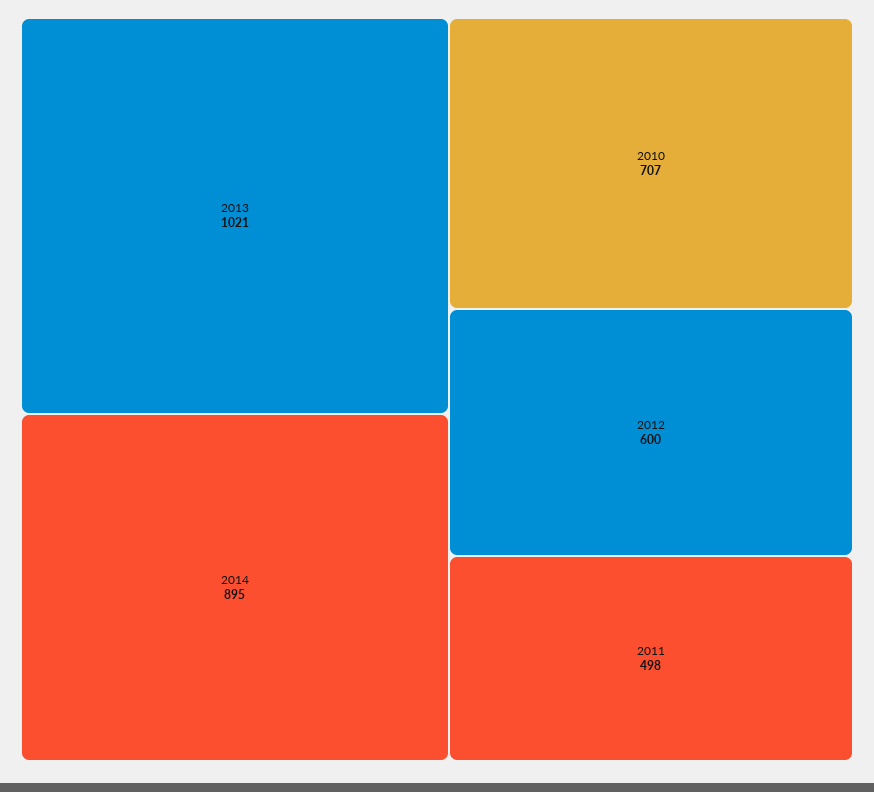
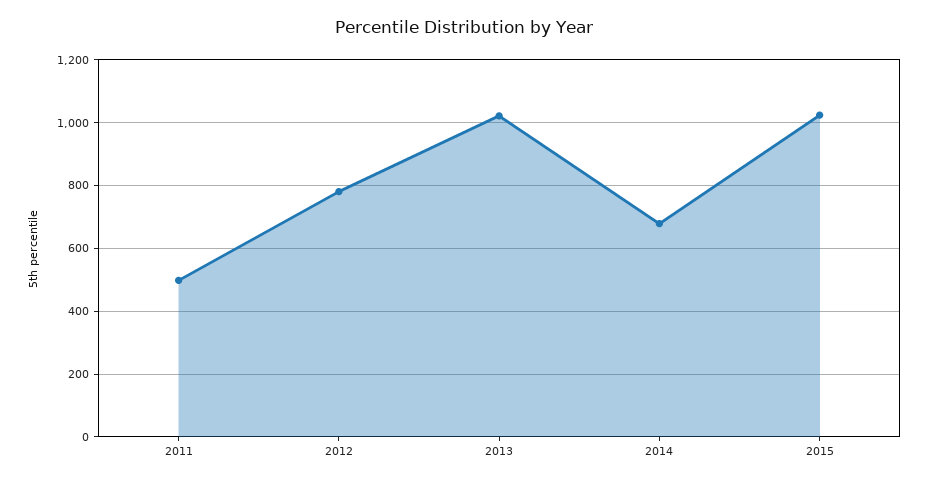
2014: 895 -> 680
2010: 707 -> none
2012: 600 -> 780
2015: none -> 1020

